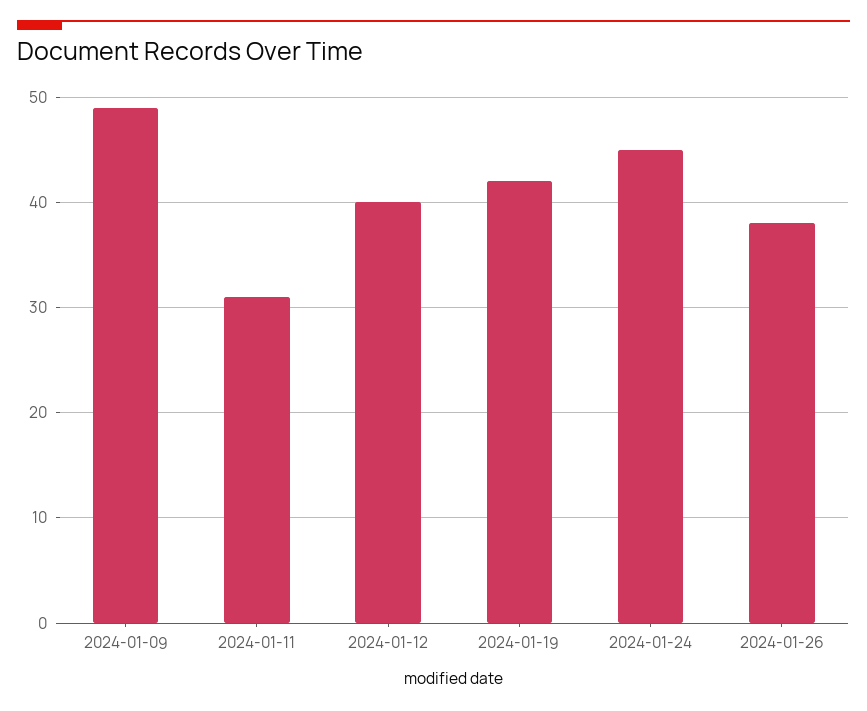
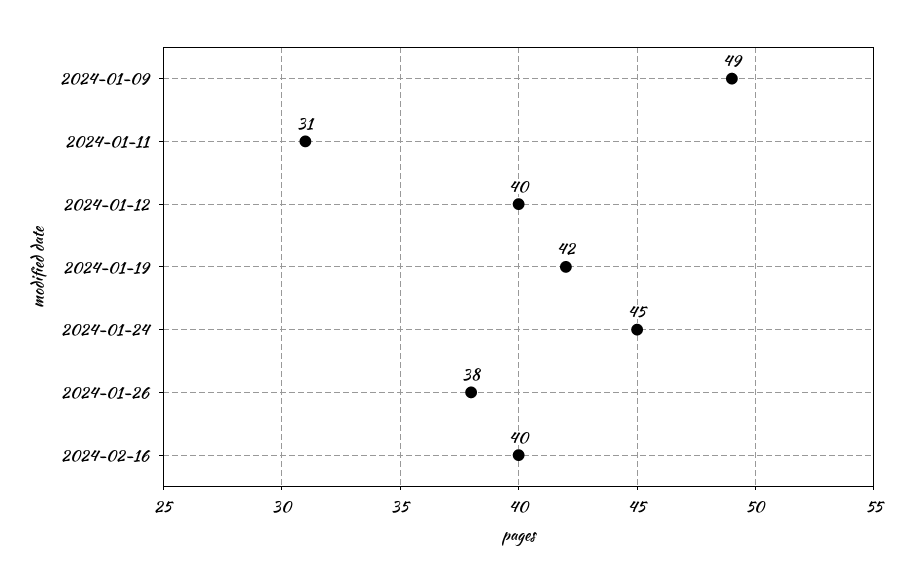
2024-02-16: none -> 40

